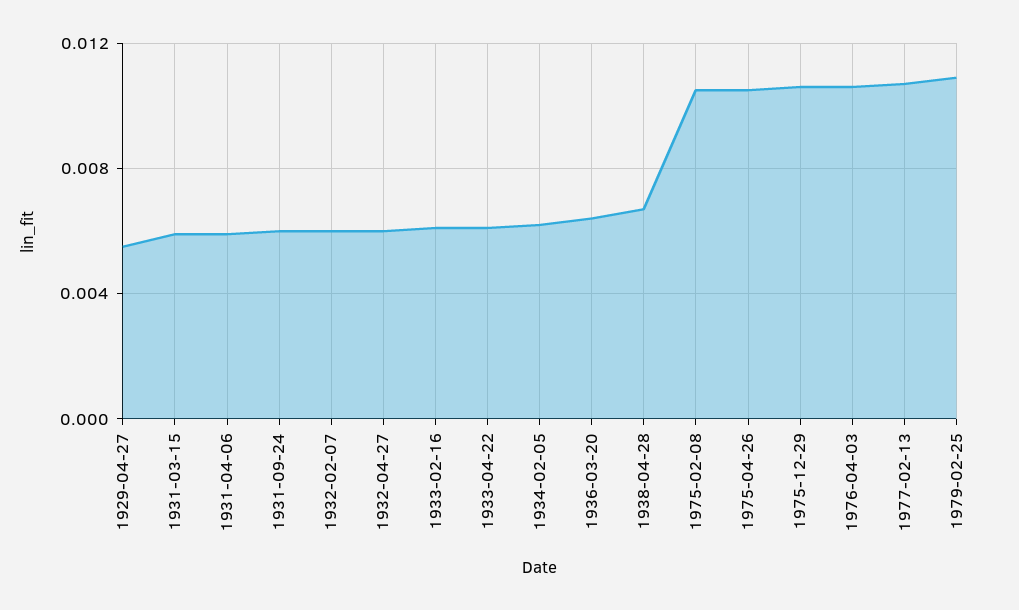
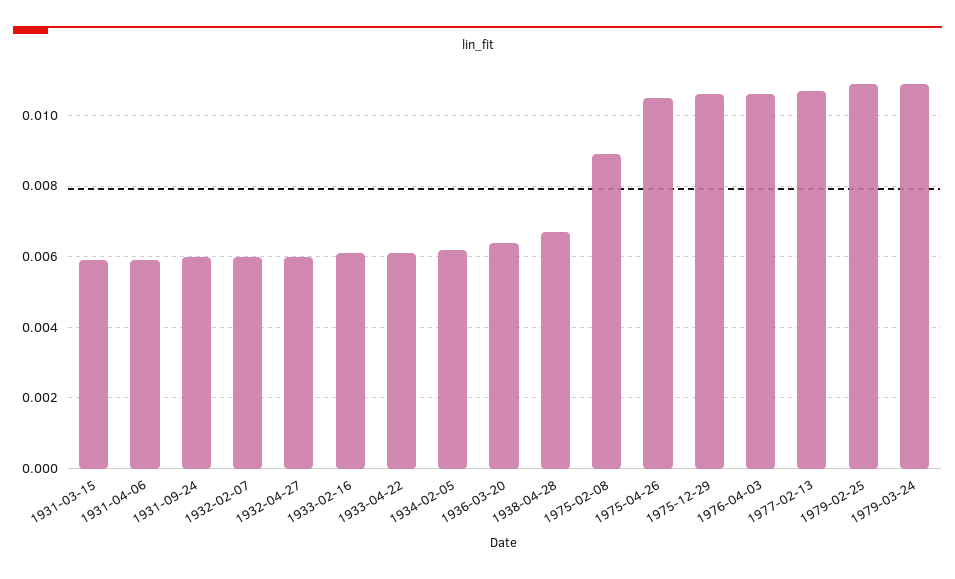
1929-04-27: 0.0055 -> none
1975-02-08: 0.0105 -> 0.009
1979-03-24: none -> 0.011

